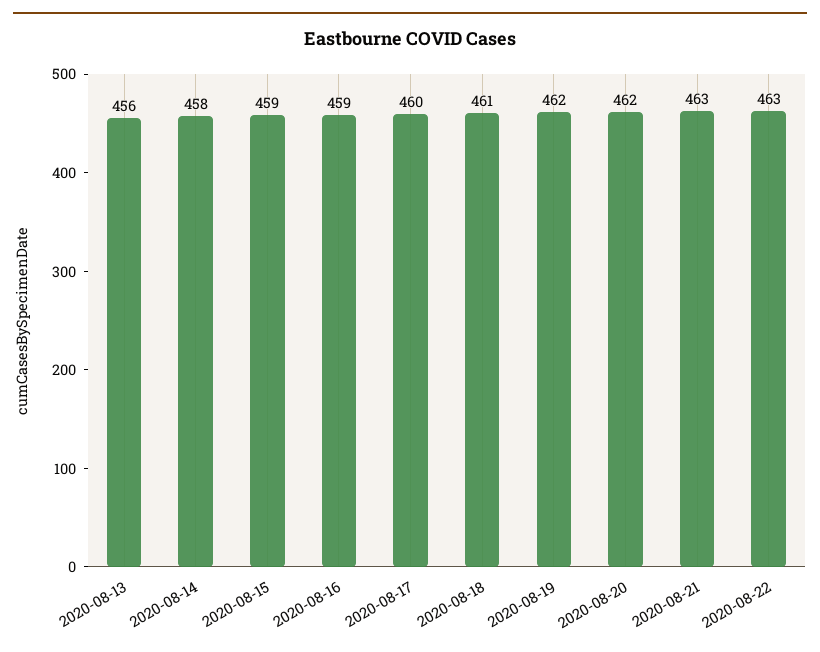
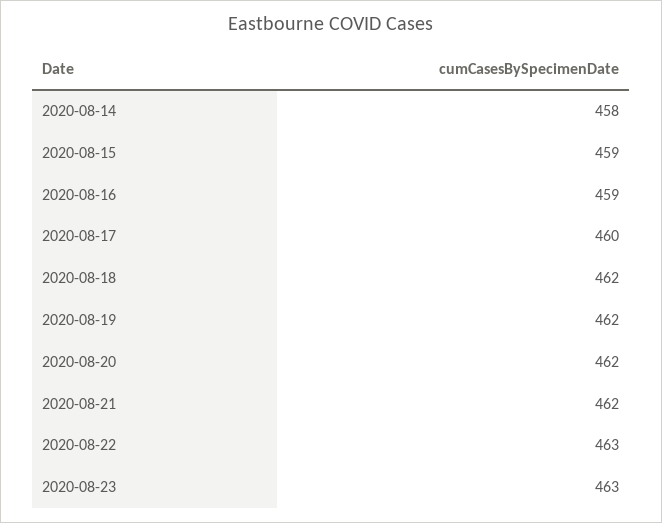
2020-08-13: 456 -> none
2020-08-18: 461 -> 462
2020-08-21: 463 -> 462
2020-08-23: none -> 463

